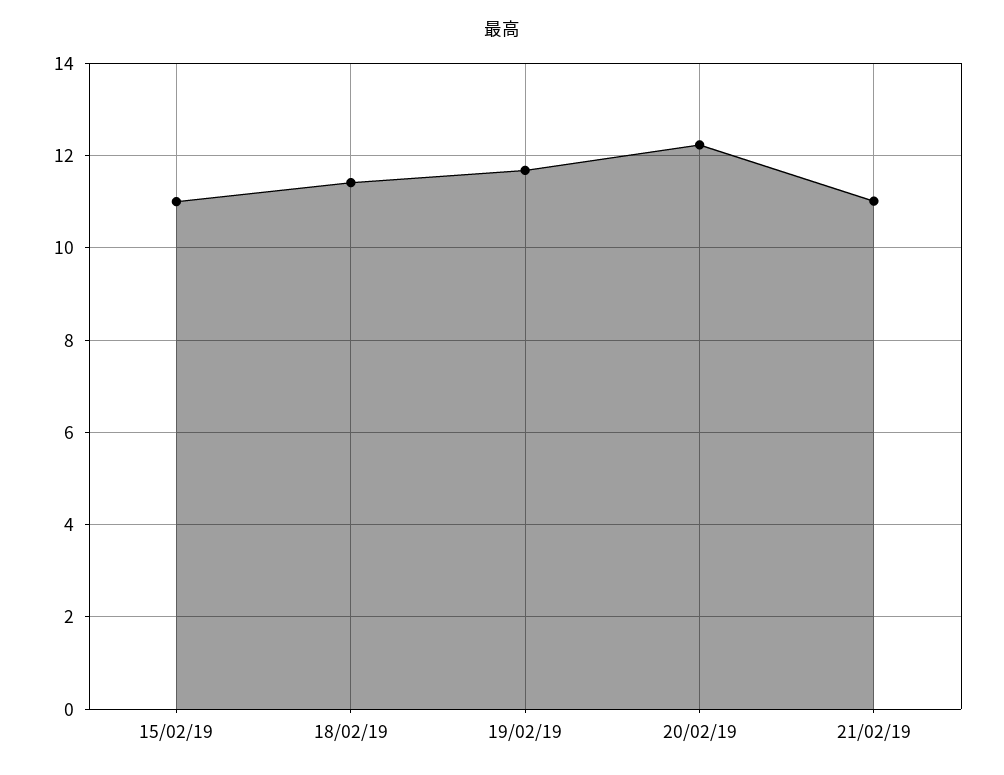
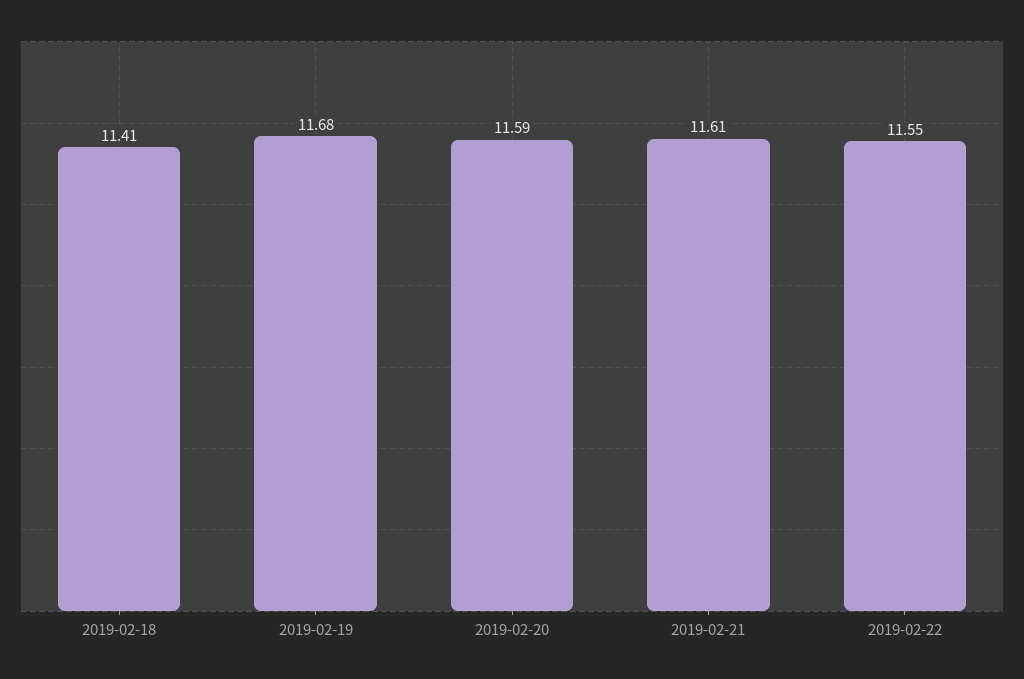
15/02/19: 11 -> none
20/02/19: 12.2 -> 11.59
21/02/19: 11 -> 11.61
2019-02-22: none -> 11.55

